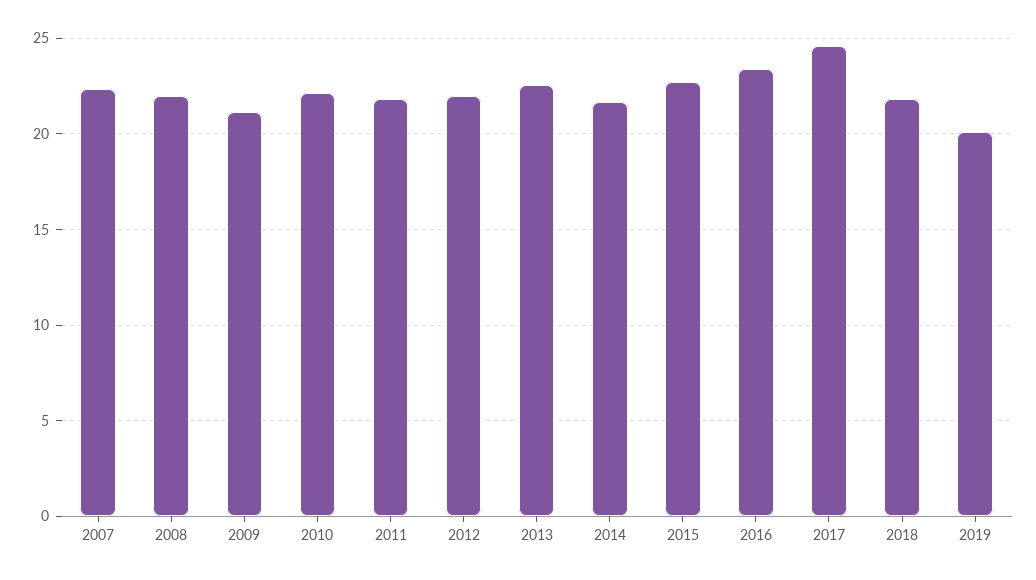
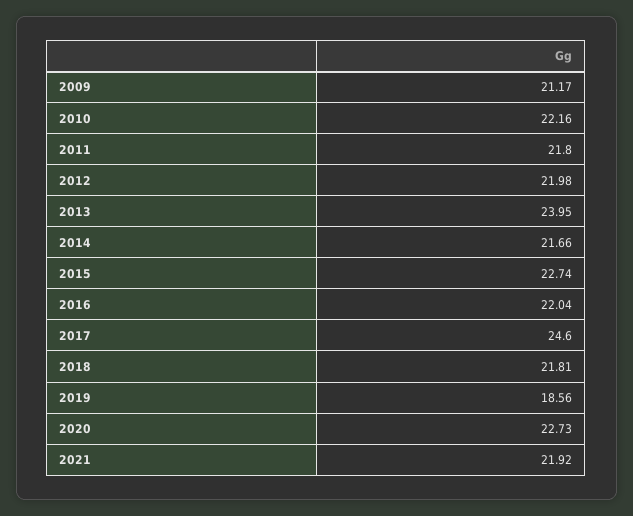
2007: 22.5 -> none
2008: 22 -> none
2013: 22.5 -> 23.95
2016: 23.5 -> 22.04
2019: 20 -> 18.56
2020: none -> 22.73
2021: none -> 21.92

